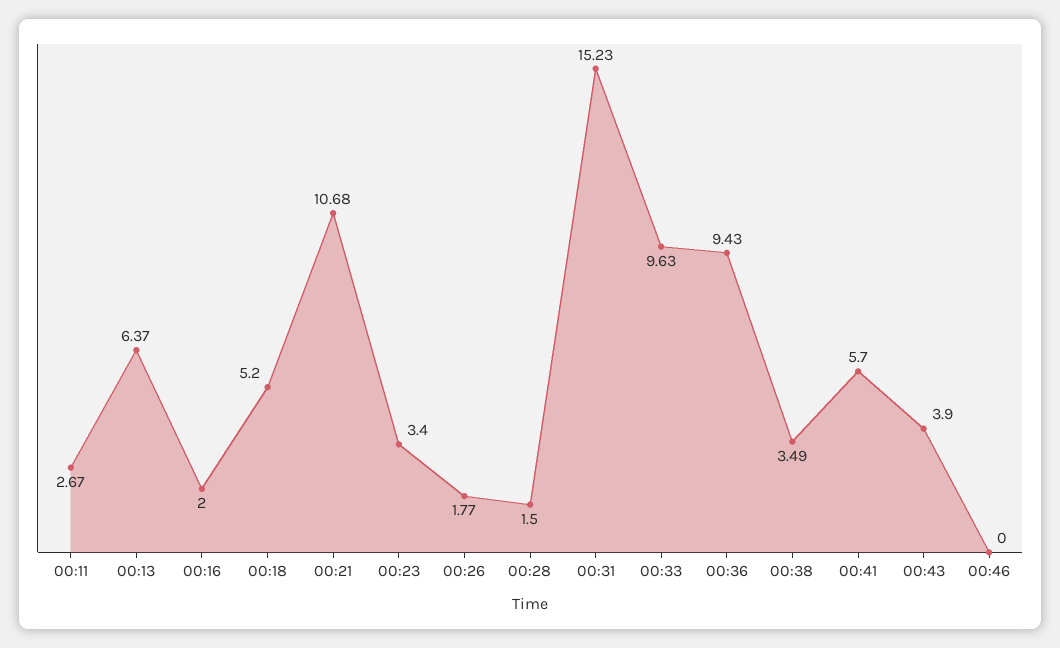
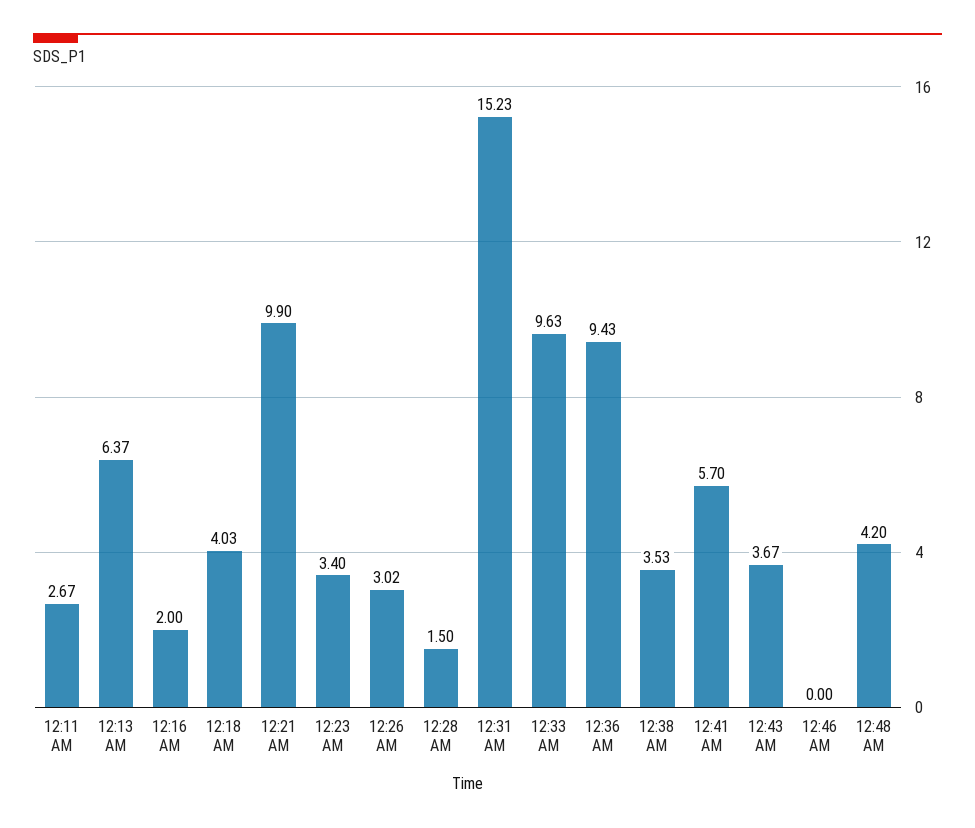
00:18: 5.2 -> 4.03
00:21: 10.68 -> 9.9
00:26: 1.77 -> 3.02
00:38: 3.49 -> 3.53
00:43: 3.9 -> 3.67
12:48 AM: none -> 4.2

